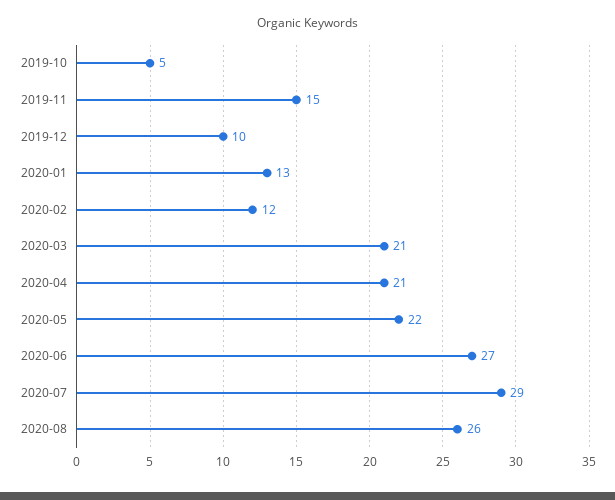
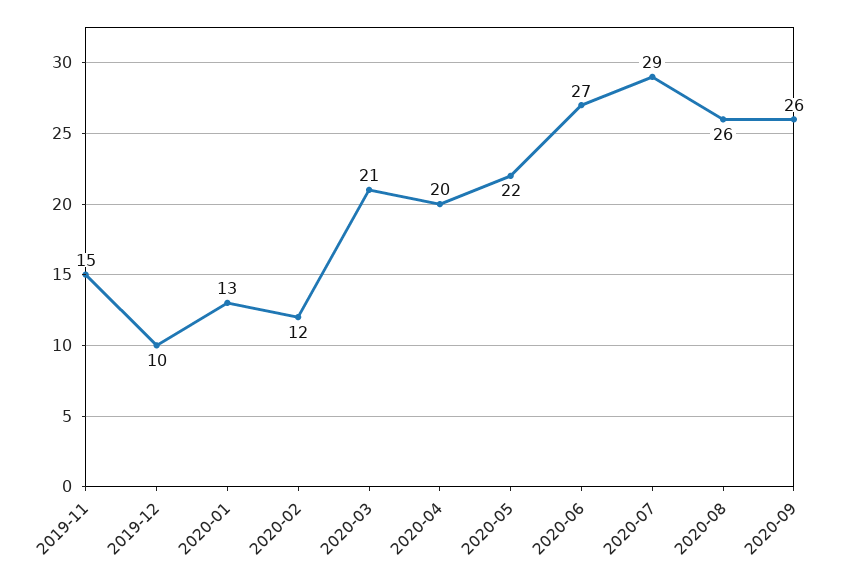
2019-10: 5 -> none
2020-04: 21 -> 20
2020-09: none -> 26

